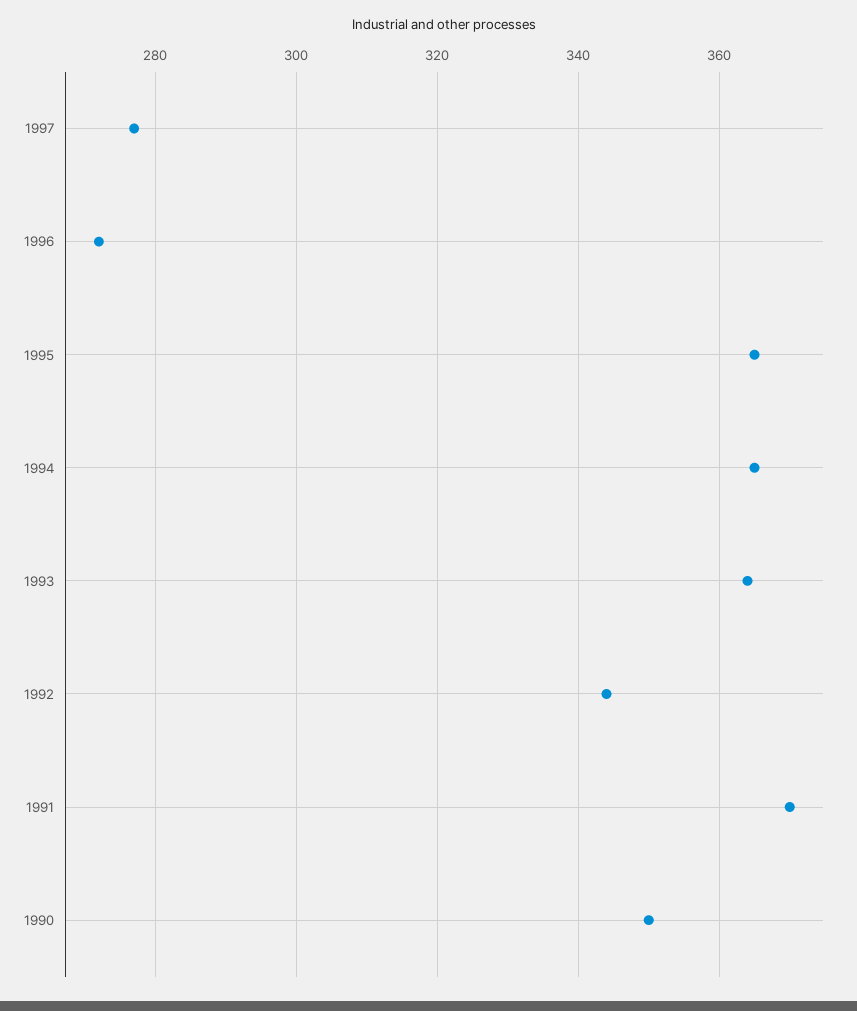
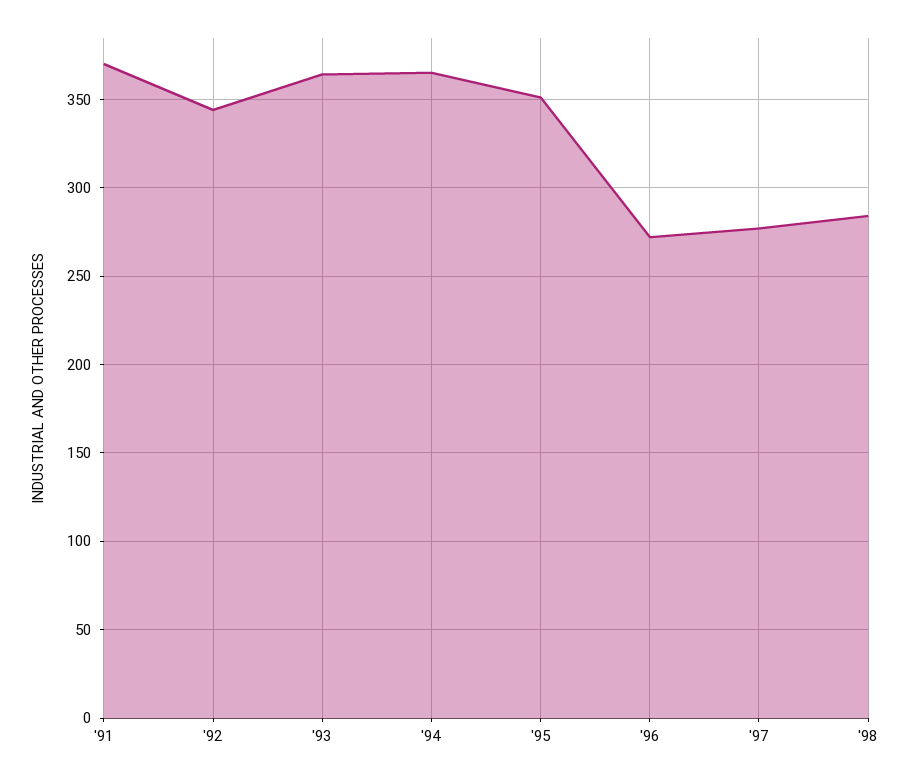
1995: 365 -> 350
1990: 350 -> none
'98: none -> 285

